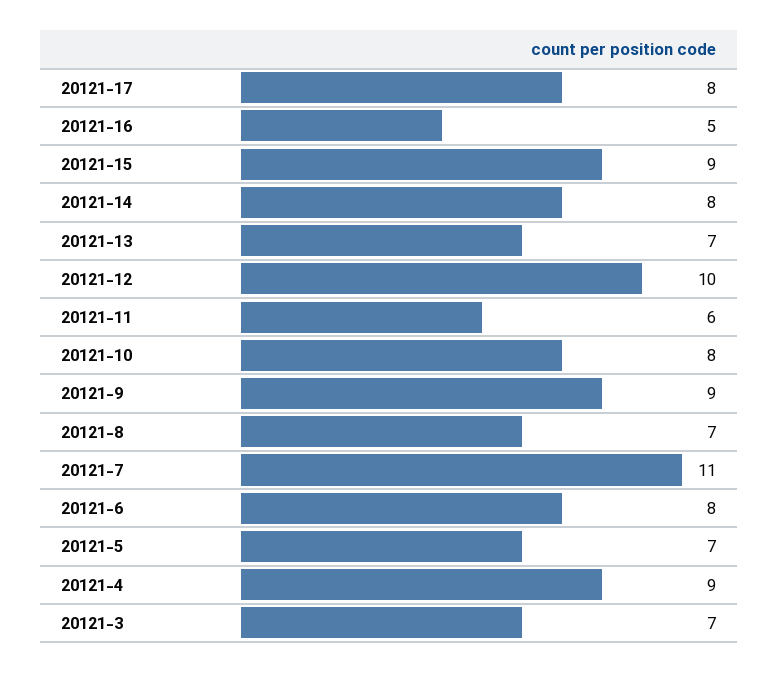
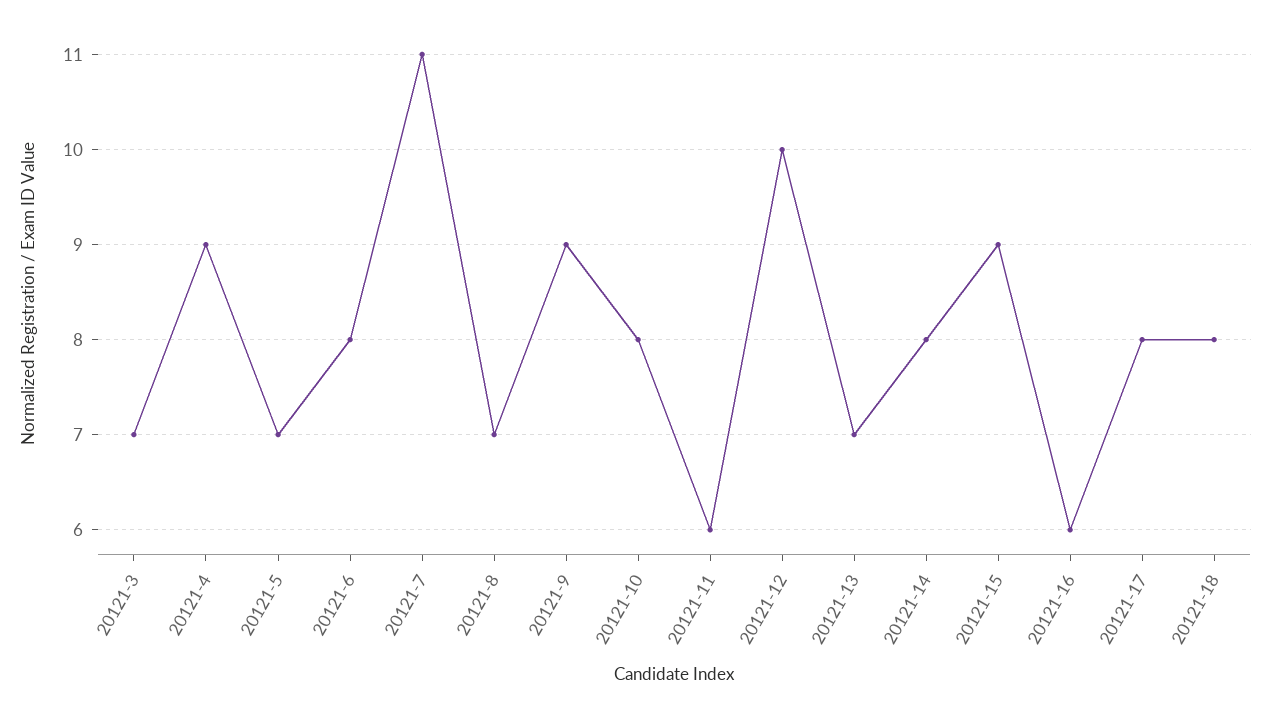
20121-16: 5 -> 6
20121-18: none -> 8

